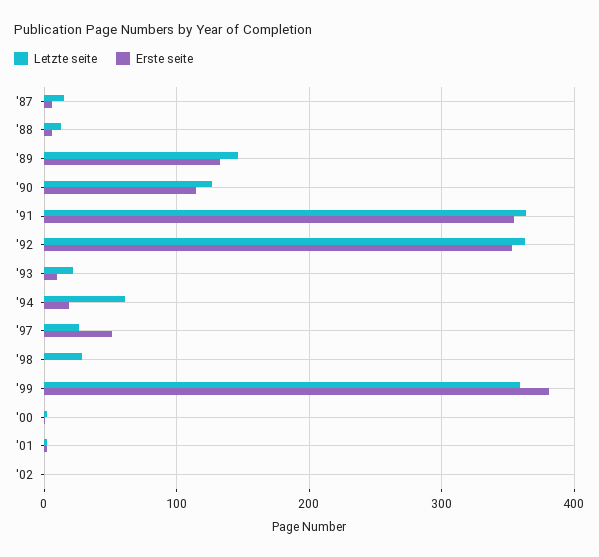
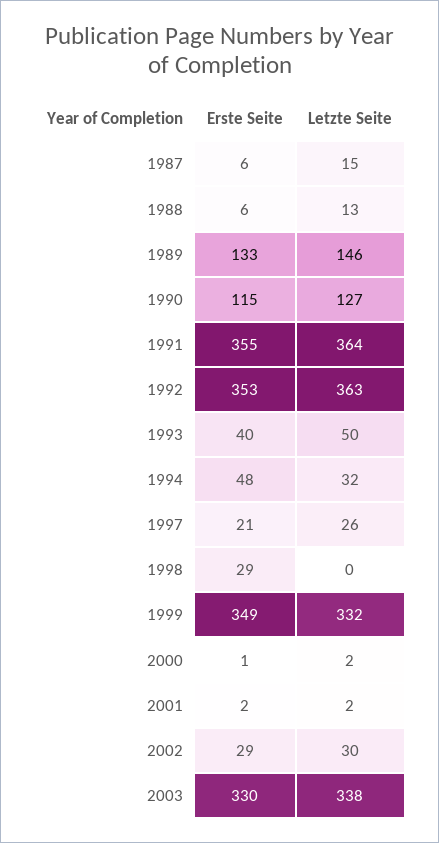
Letzte seite, '93: 20 -> 50
Erste seite, '93: 10 -> 40
Letzte seite, '94: 60 -> 32
Erste seite, '94: 20 -> 48
Erste seite, '97: 50 -> 21
Letzte seite, '98: 30 -> 0
Erste seite, '98: 0 -> 29
Letzte seite, '99: 360 -> 332
Erste seite, '99: 380 -> 349
Letzte seite, '02: 0 -> 30
Erste seite, '02: 0 -> 29
Erste seite, 2003: none -> 330
Letzte seite, 2003: none -> 338

